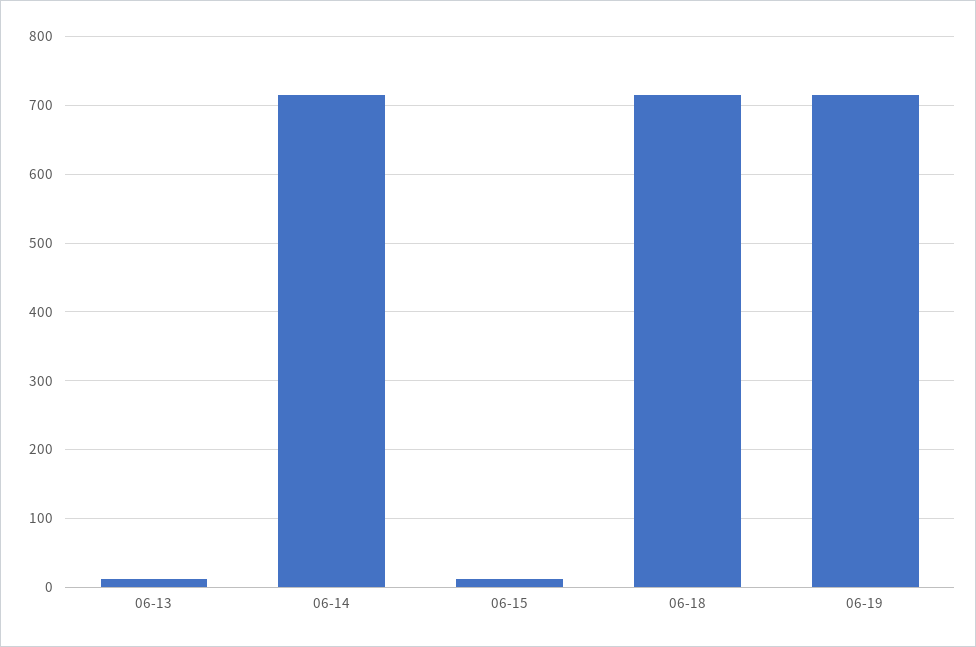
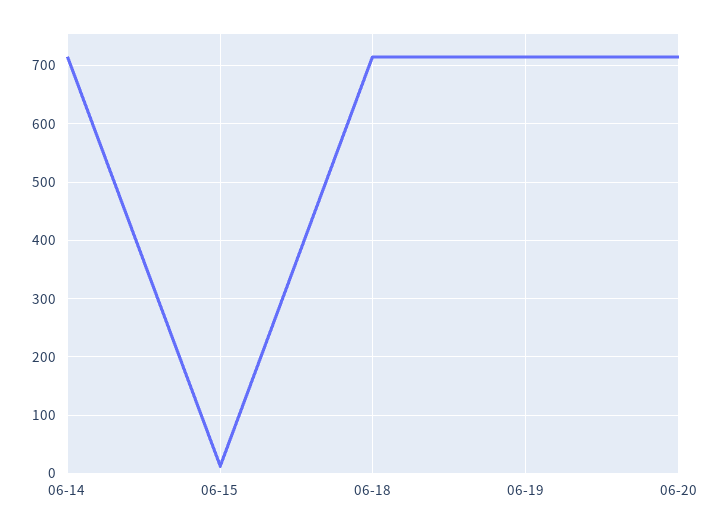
06-13: 10 -> none
06-20: none -> 720

